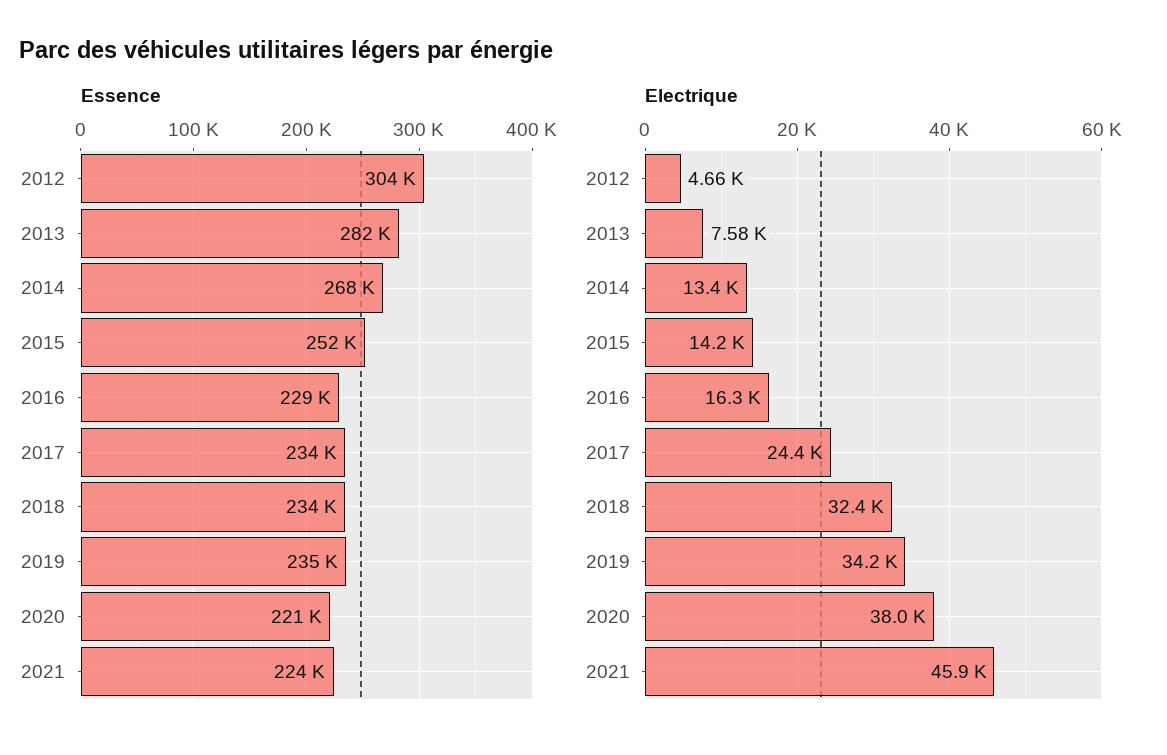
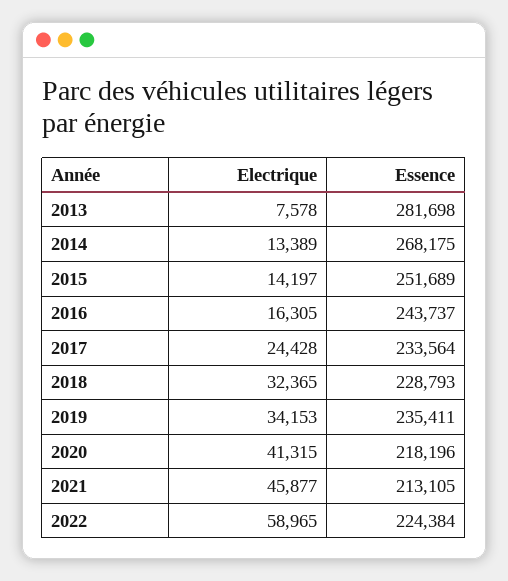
Essence, 2012: 304000 -> none
Essence, 2016: 229000 -> 243737
Essence, 2018: 234000 -> 228793
Essence, 2020: 221000 -> 218196
Essence, 2021: 224000 -> 213105
Electrique, 2012: 4660 -> none
Electrique, 2020: 38000 -> 41315
Electrique, 2022: none -> 58965
Essence, 2022: none -> 224384

